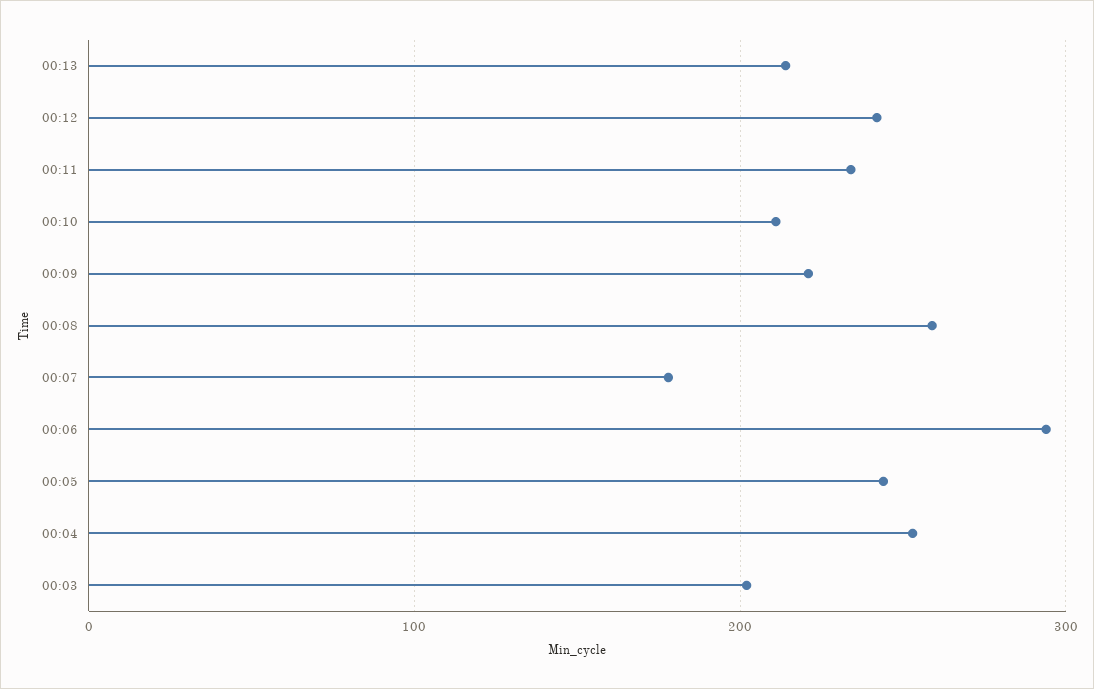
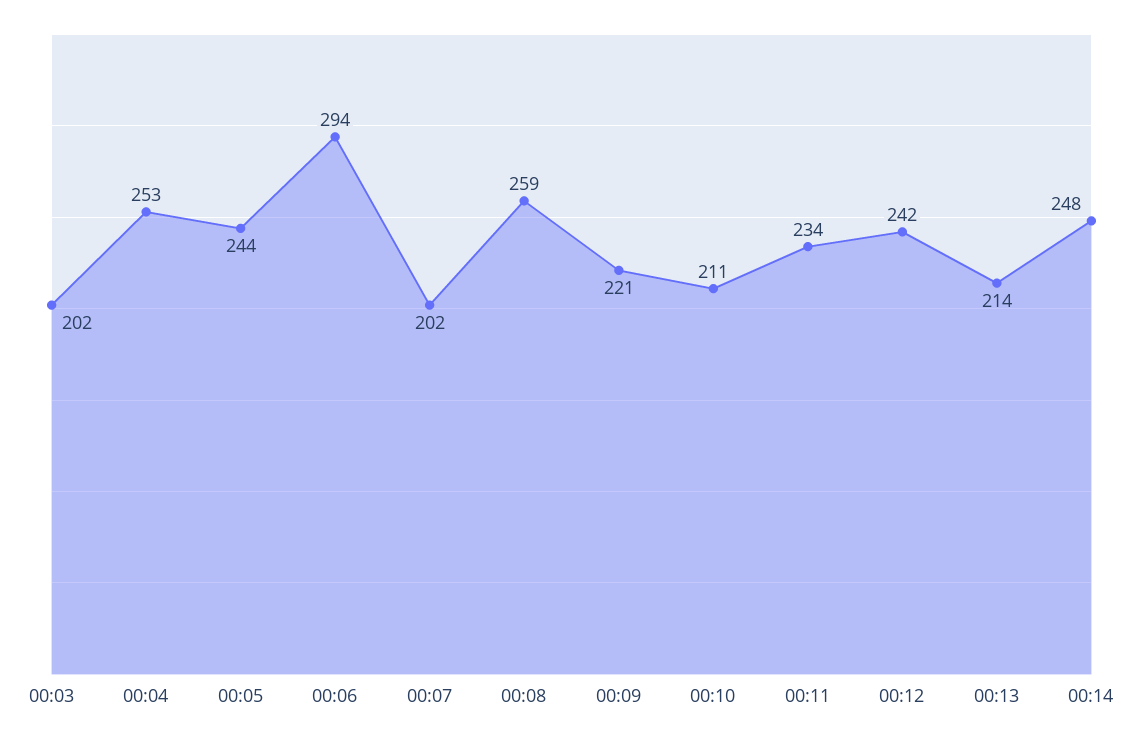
00:07: 180 -> 202
00:14: none -> 248

